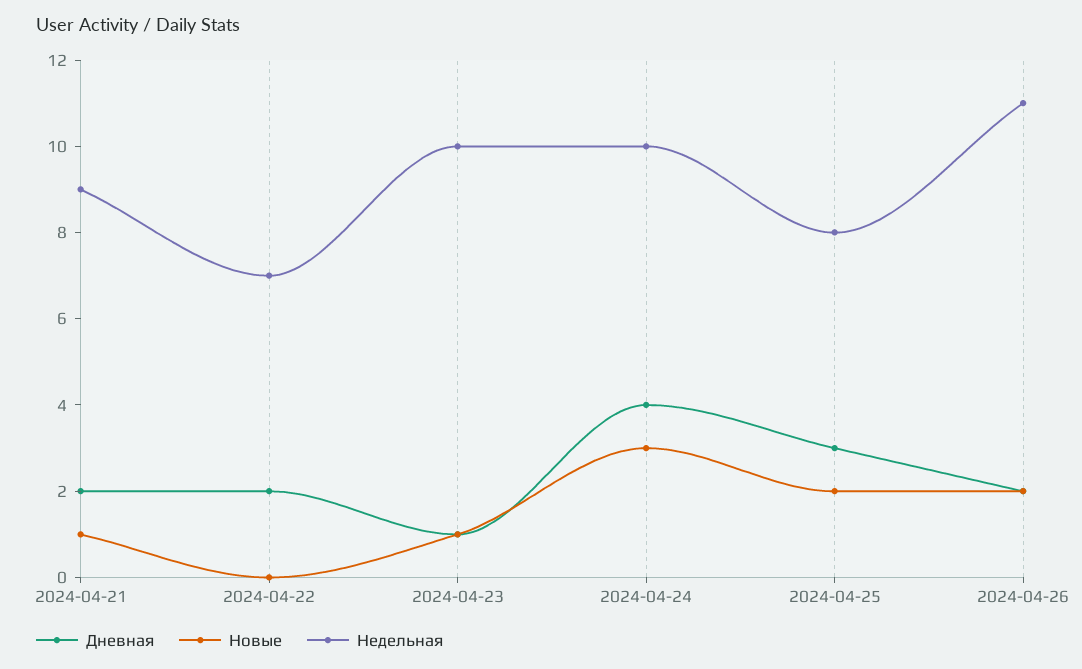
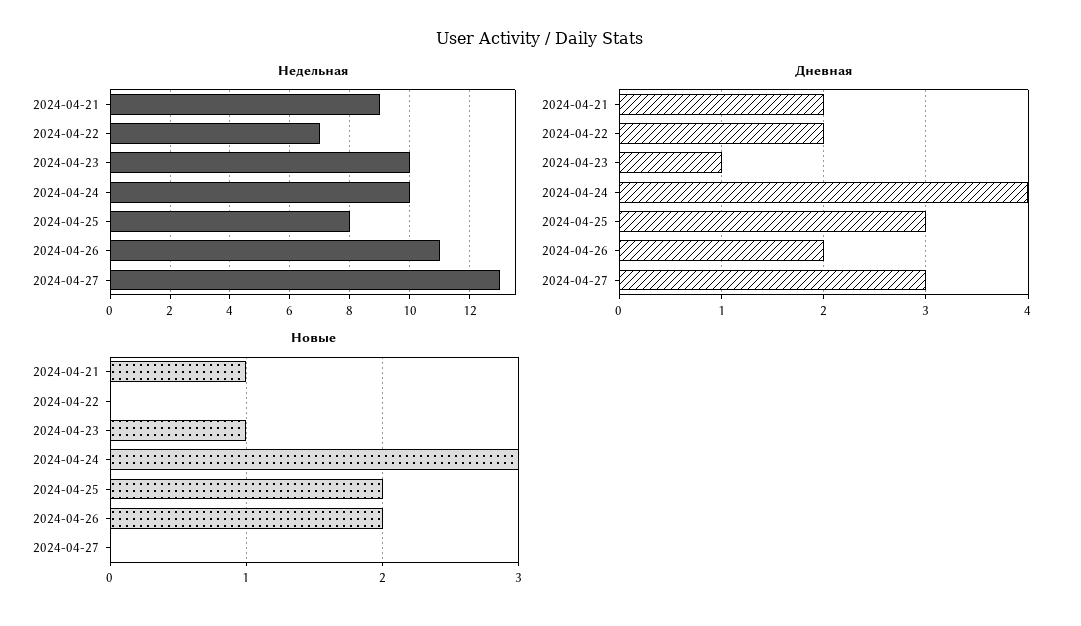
Недельная, 2024-04-27: none -> 13
Дневная, 2024-04-27: none -> 3
Новые, 2024-04-27: none -> 0

